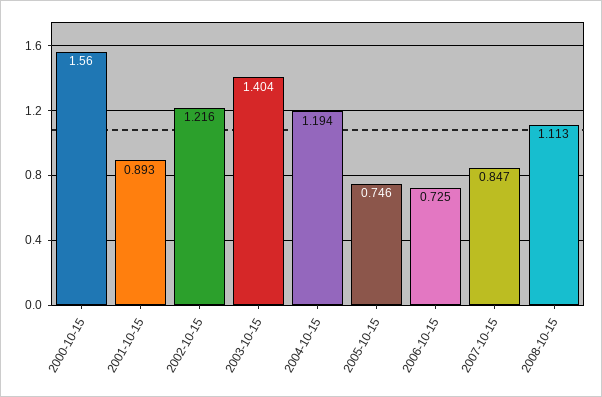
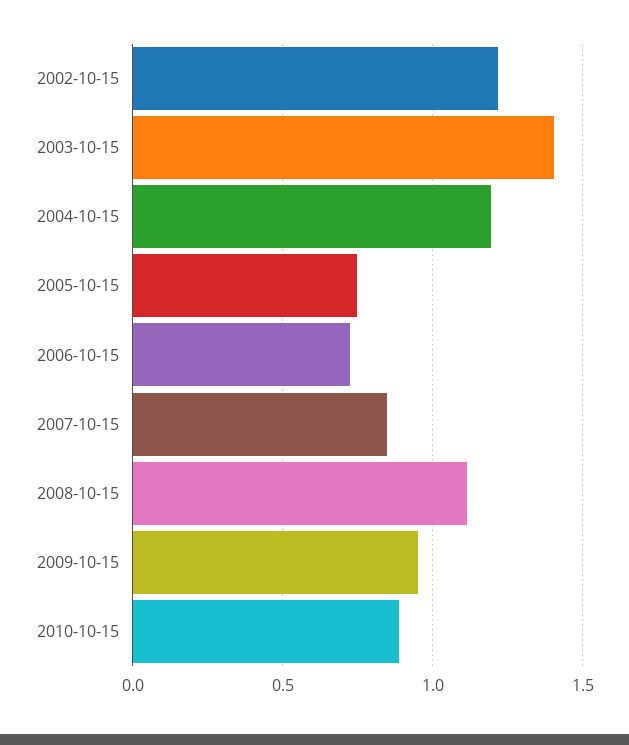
2000-10-15: 1.56 -> none
2001-10-15: 0.893 -> none
2009-10-15: none -> 0.95
2010-10-15: none -> 0.9

